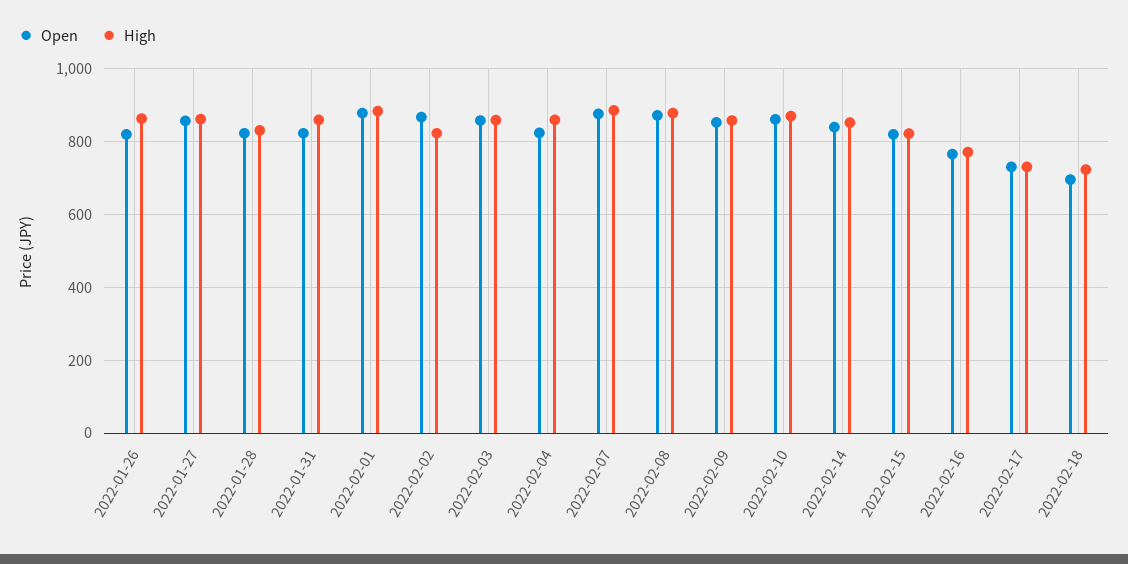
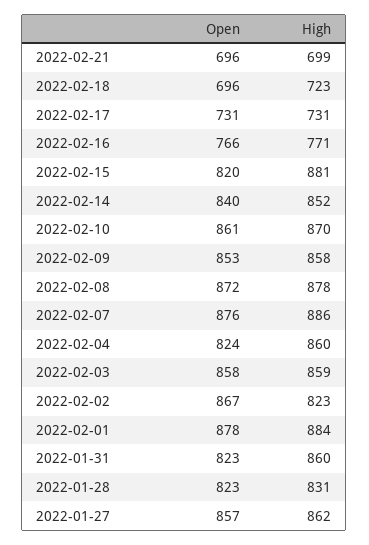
Open, 2022-01-26: 820 -> none
High, 2022-01-26: 860 -> none
High, 2022-02-15: 820 -> 881
Open, 2022-02-21: none -> 696
High, 2022-02-21: none -> 699

